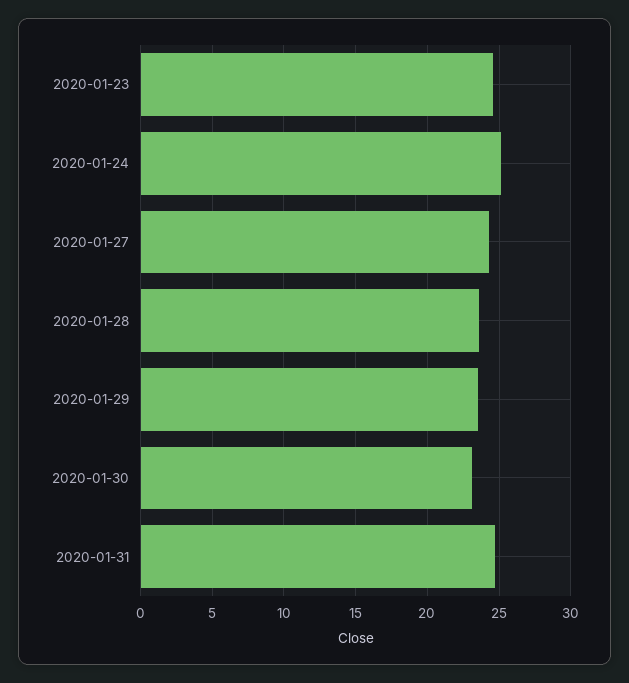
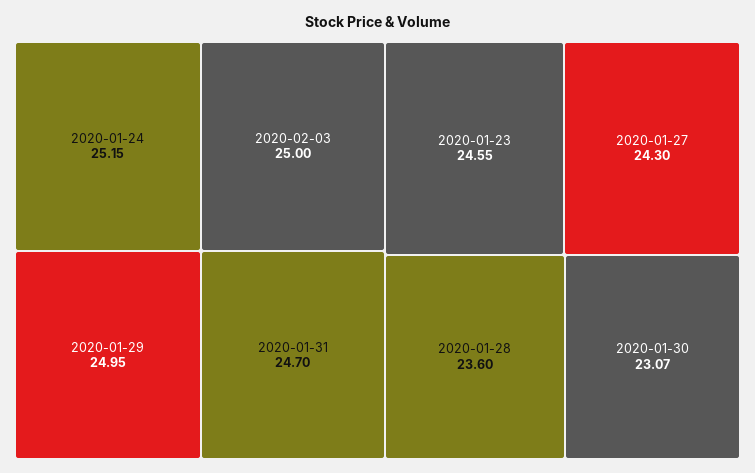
2020-01-29: 23.5 -> 24.95
2020-02-03: none -> 25

